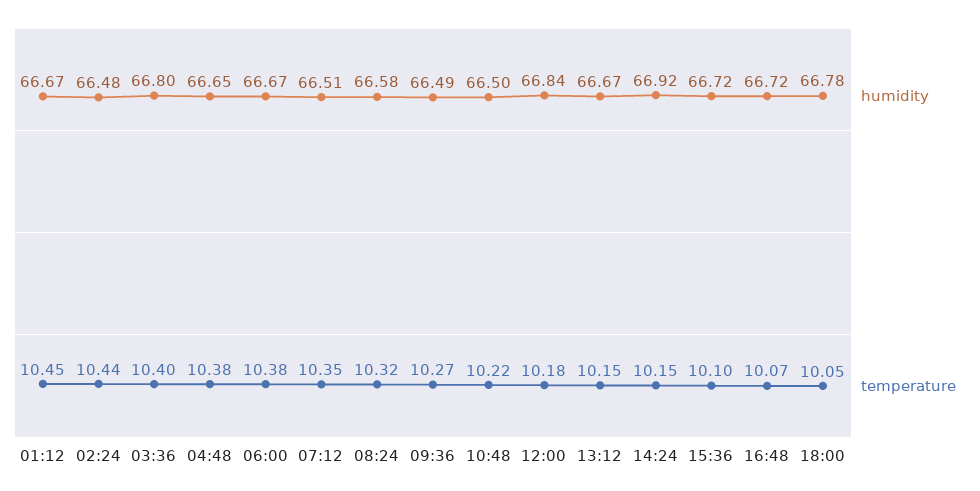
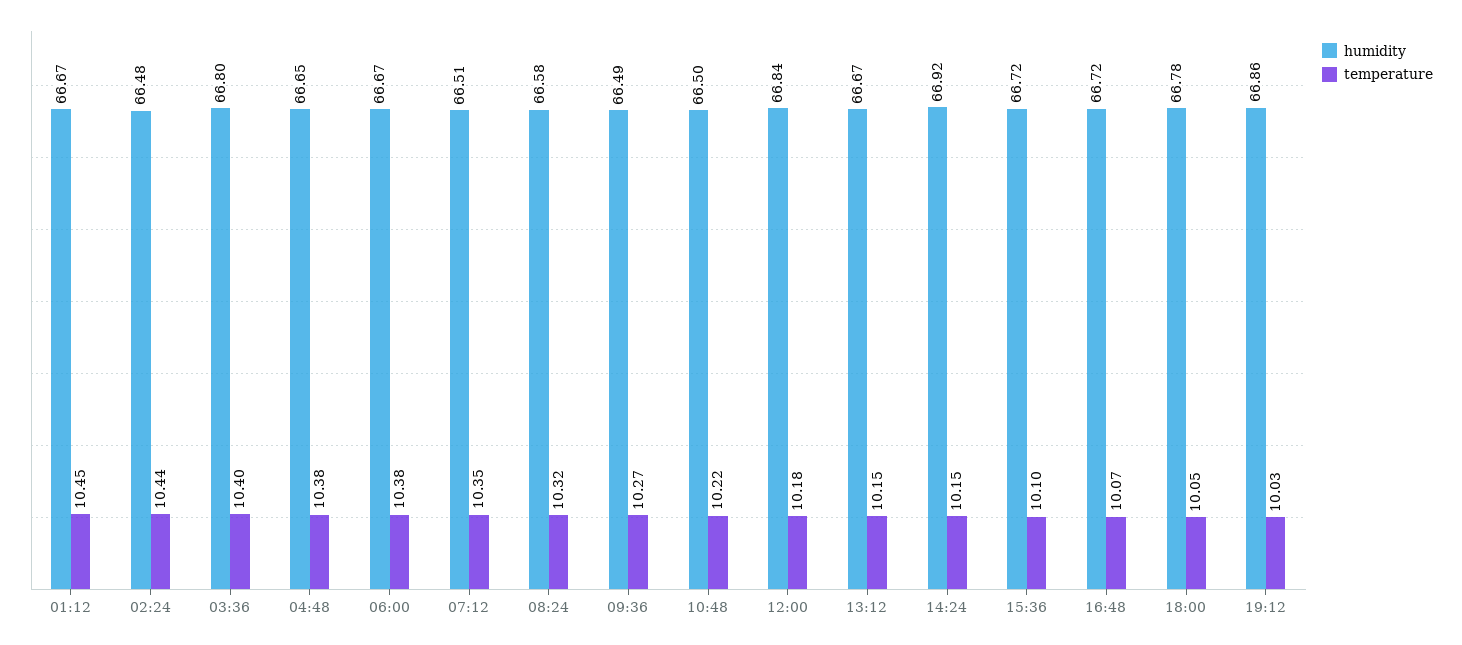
humidity, 19:12: none -> 66.86
temperature, 19:12: none -> 10.03

